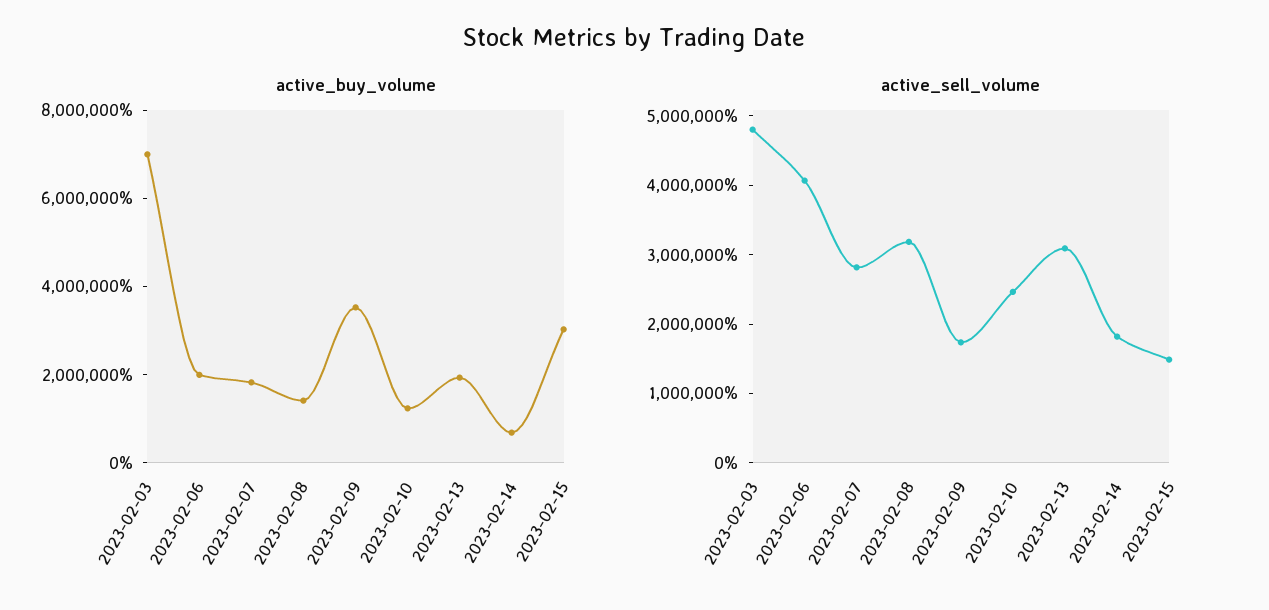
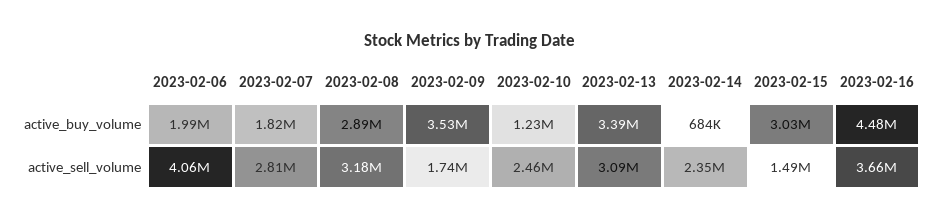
active_buy_volume, 2023-02-03: 7000000 -> none
active_buy_volume, 2023-02-08: 1500000 -> 2890000
active_buy_volume, 2023-02-13: 2000000 -> 3390000
active_sell_volume, 2023-02-03: 4800000 -> none
active_sell_volume, 2023-02-14: 1800000 -> 2350000
active_buy_volume, 2023-02-16: none -> 4480000
active_sell_volume, 2023-02-16: none -> 3660000

